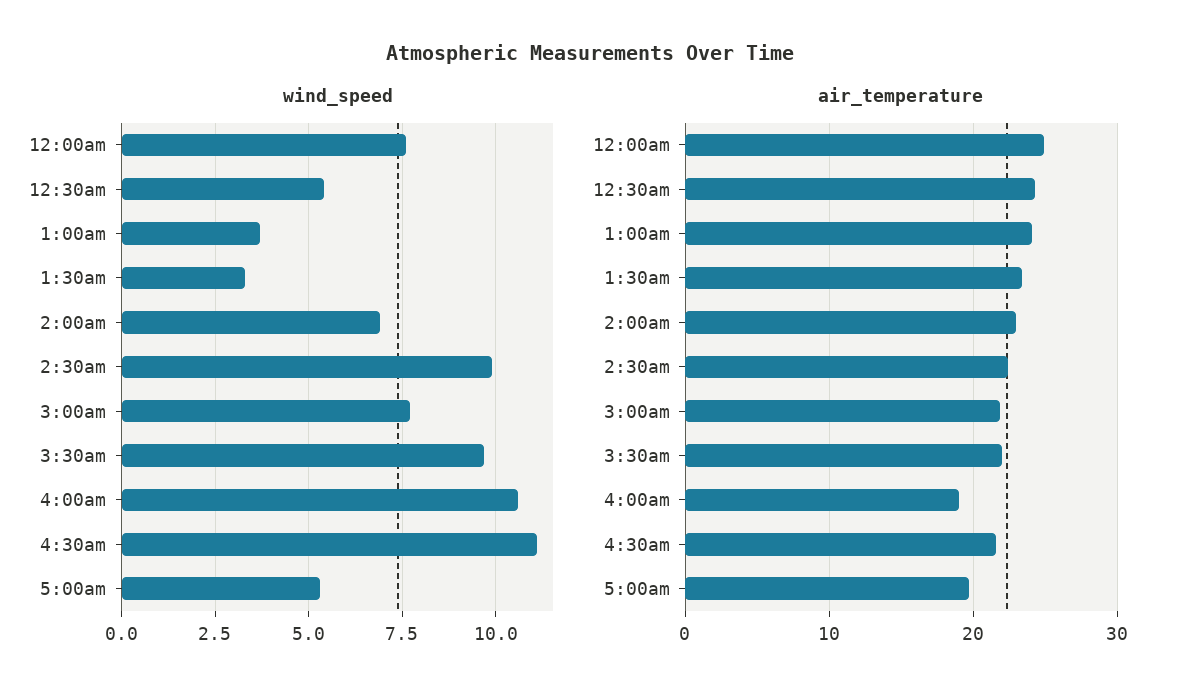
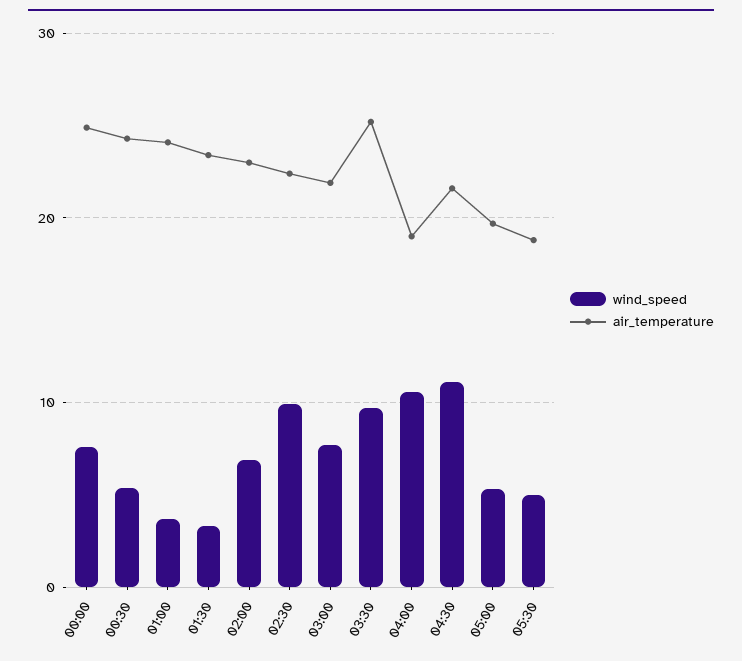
air_temperature, 3:30am: 22 -> 25
wind_speed, 05:30: none -> 5
air_temperature, 05:30: none -> 19

